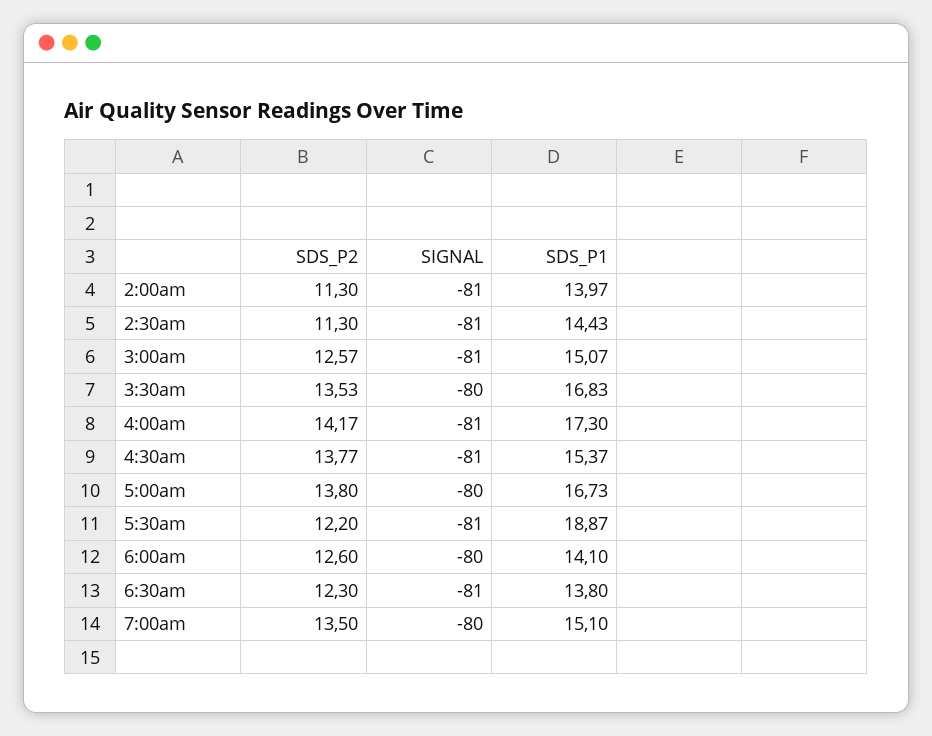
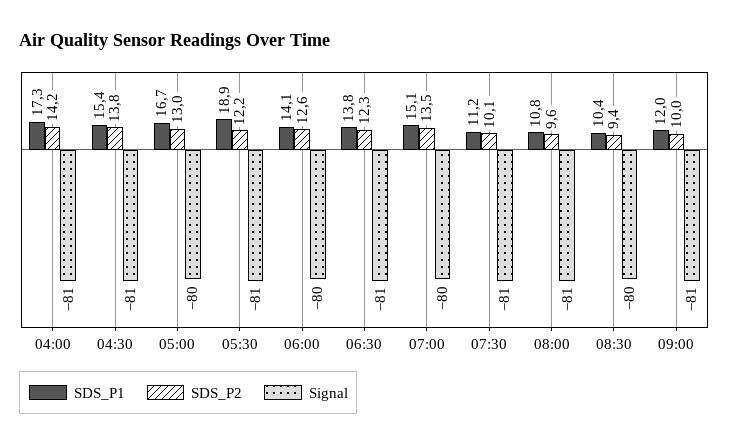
SDS_P2, 2:00am: 11.3 -> none
SIGNAL, 2:00am: -81 -> none
SDS_P1, 2:00am: 13.97 -> none
SDS_P2, 2:30am: 11.3 -> none
SIGNAL, 2:30am: -81 -> none
SDS_P1, 2:30am: 14.43 -> none
SDS_P2, 3:00am: 12.57 -> none
SIGNAL, 3:00am: -81 -> none
SDS_P1, 3:00am: 15.07 -> none
SDS_P2, 3:30am: 13.53 -> none
SIGNAL, 3:30am: -80 -> none
SDS_P1, 3:30am: 16.83 -> none
SDS_P2, 5:00am: 13.8 -> 13
SDS_P1, 07:30: none -> 11.2
SDS_P2, 07:30: none -> 10.1
SIGNAL, 07:30: none -> -81
SDS_P1, 08:00: none -> 10.8
SDS_P2, 08:00: none -> 9.6
SIGNAL, 08:00: none -> -81
SDS_P1, 08:30: none -> 10.4
SDS_P2, 08:30: none -> 9.4
SIGNAL, 08:30: none -> -80
SDS_P1, 09:00: none -> 12
SDS_P2, 09:00: none -> 10
SIGNAL, 09:00: none -> -81

